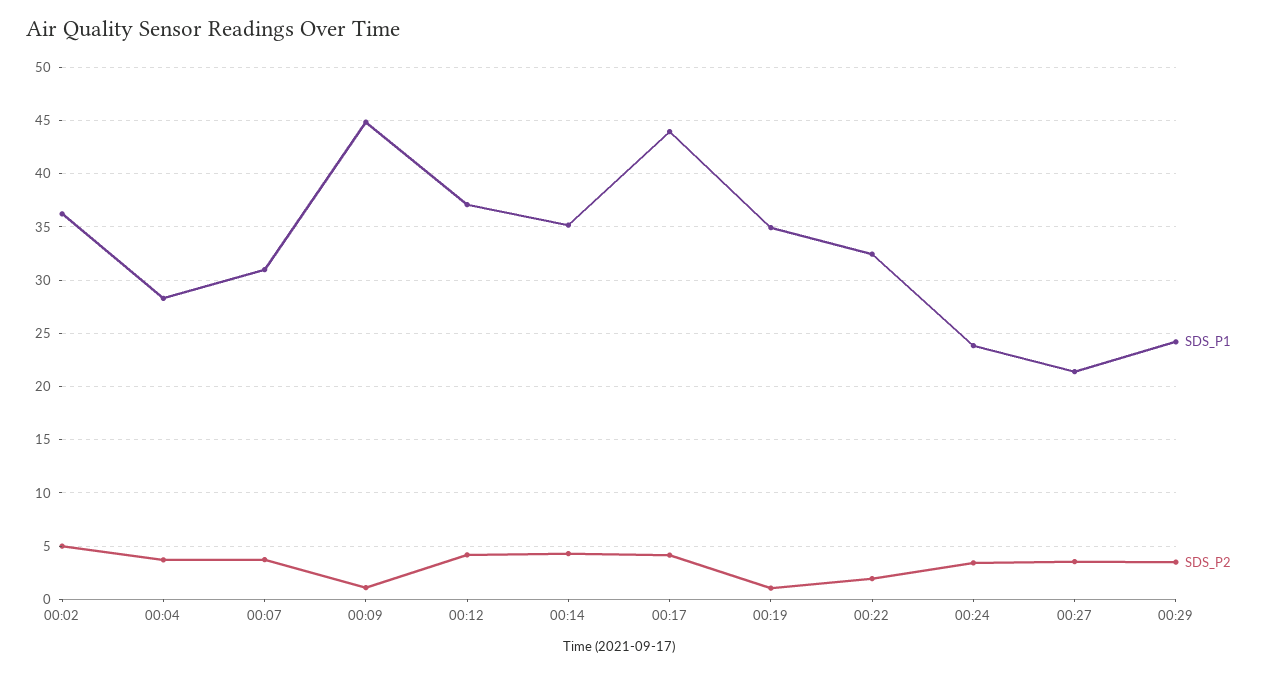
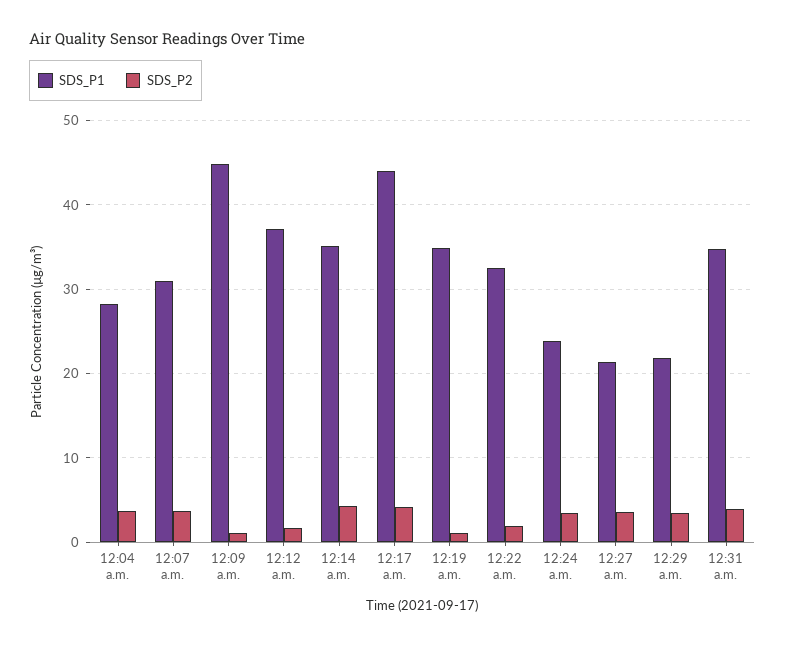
SDS_P1, 00:02: 36 -> none
SDS_P2, 00:02: 5 -> none
SDS_P2, 00:12: 4 -> 2
SDS_P1, 00:29: 24 -> 22
SDS_P1, 12:31 a.m.: none -> 35
SDS_P2, 12:31 a.m.: none -> 4

